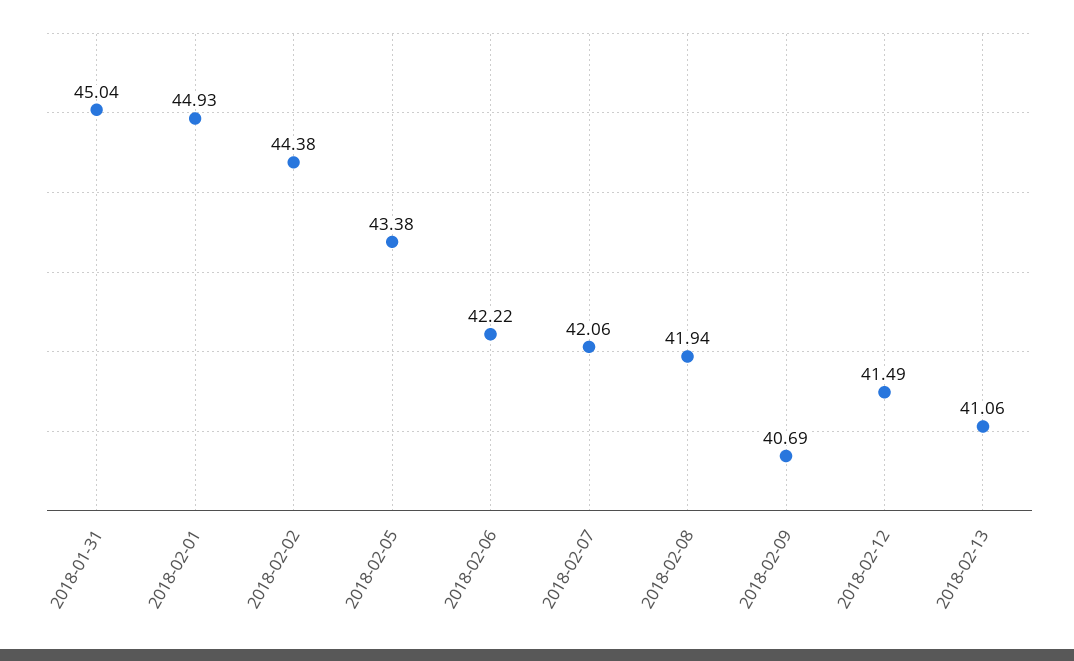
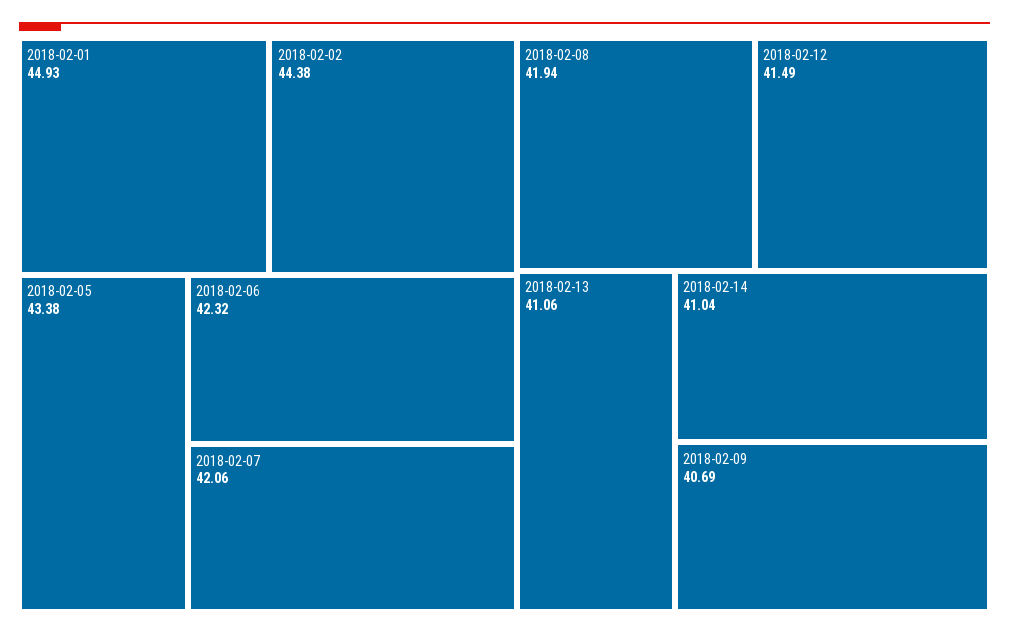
2018-01-31: 45.04 -> none
2018-02-06: 42.22 -> 42.32
2018-02-14: none -> 41.04

